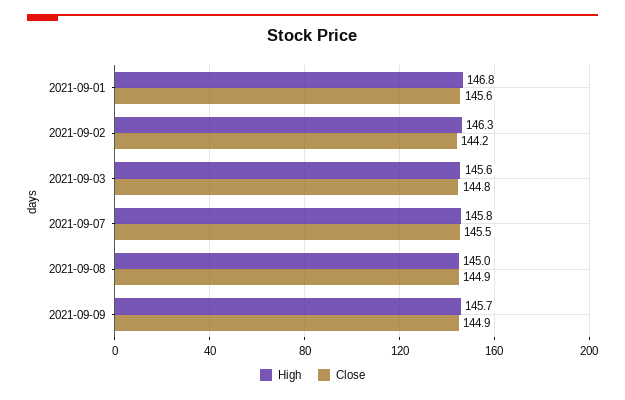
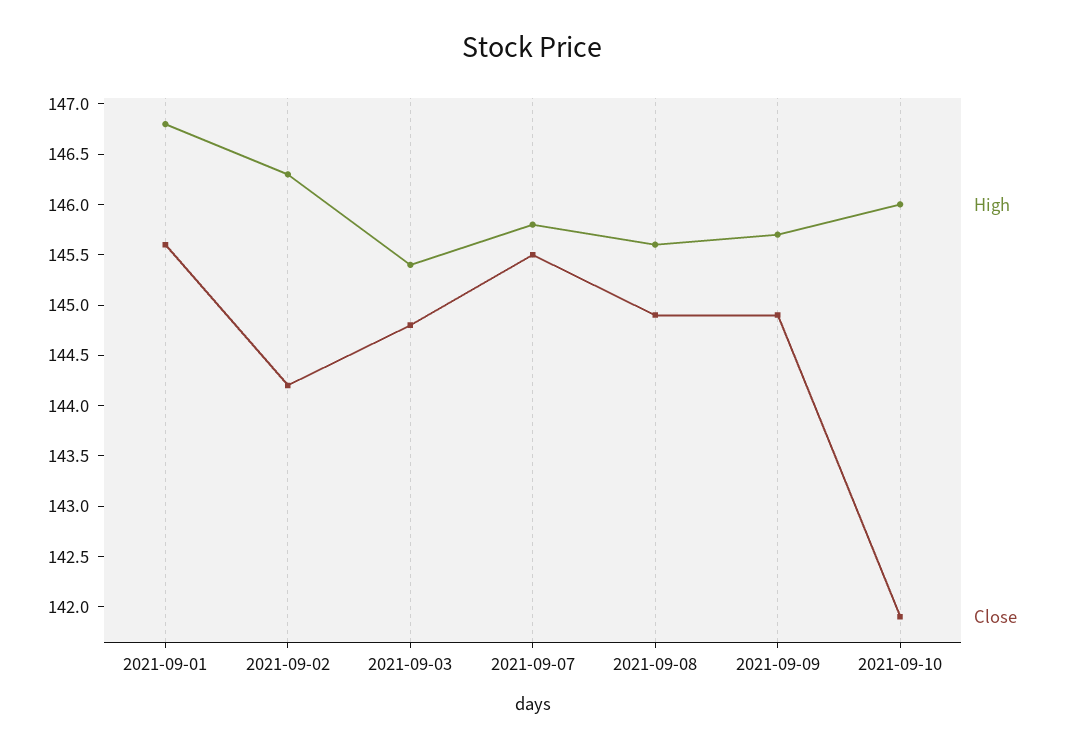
High, 2021-09-03: 145.6 -> 145.4
High, 2021-09-08: 145 -> 145.6
High, 2021-09-10: none -> 146
Close, 2021-09-10: none -> 141.9

